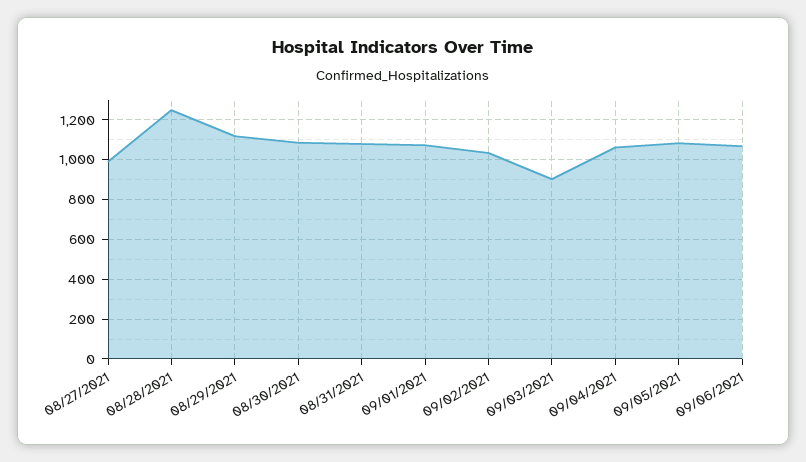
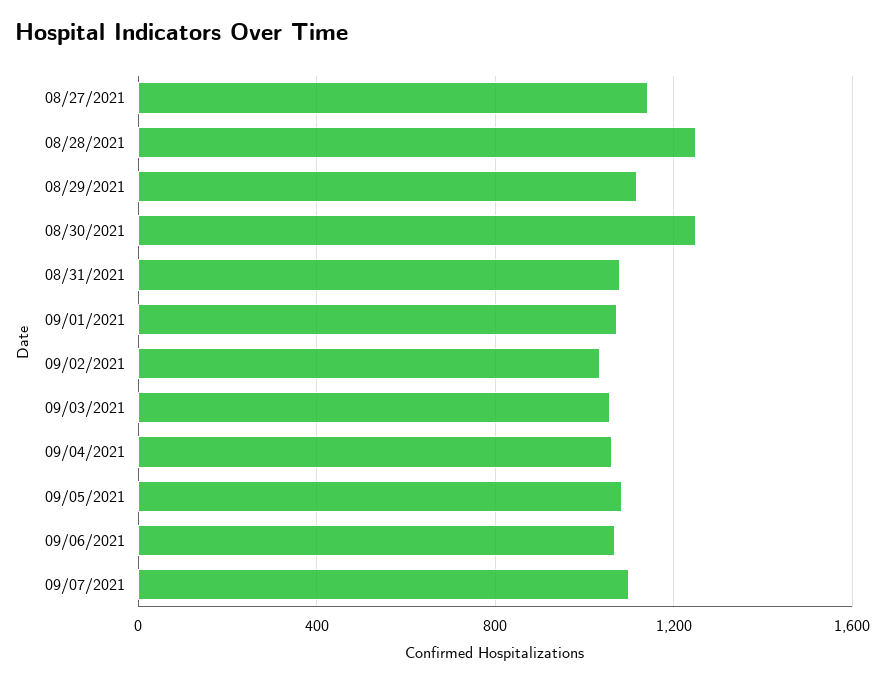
08/27/2021: 1000 -> 1150
08/30/2021: 1100 -> 1250
09/03/2021: 900 -> 1050
09/07/2021: none -> 1100

